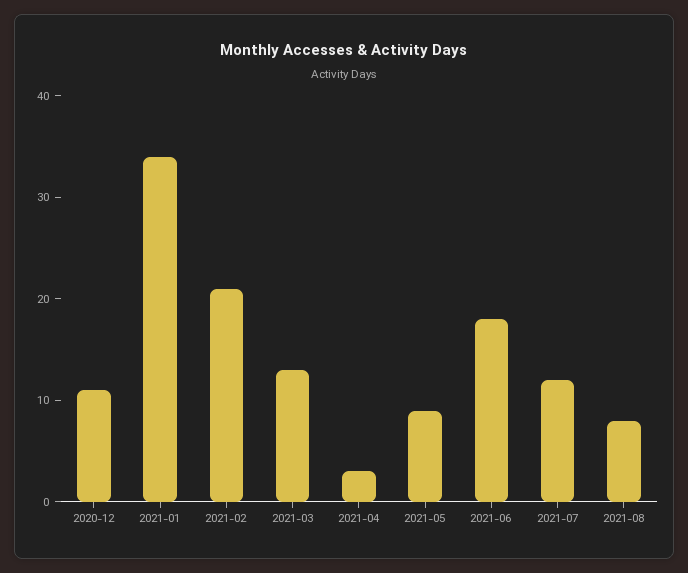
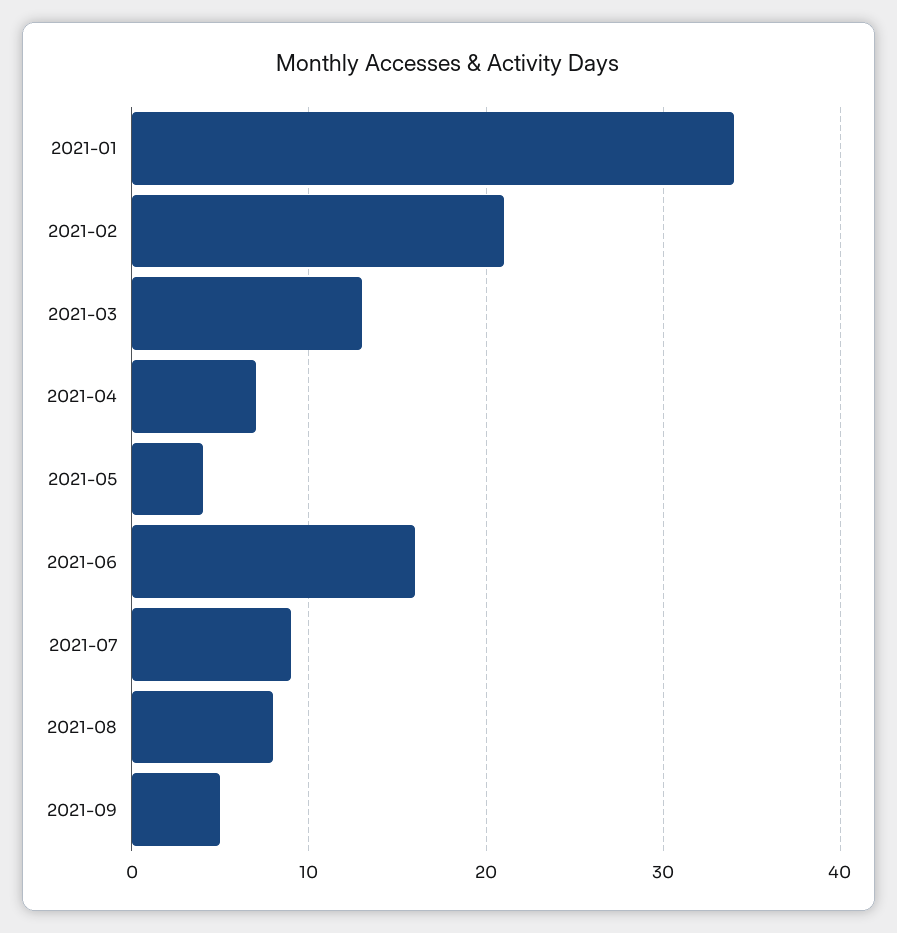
2020-12: 11 -> none
2021-04: 3 -> 7
2021-05: 9 -> 4
2021-06: 18 -> 16
2021-07: 12 -> 9
2021-09: none -> 5

